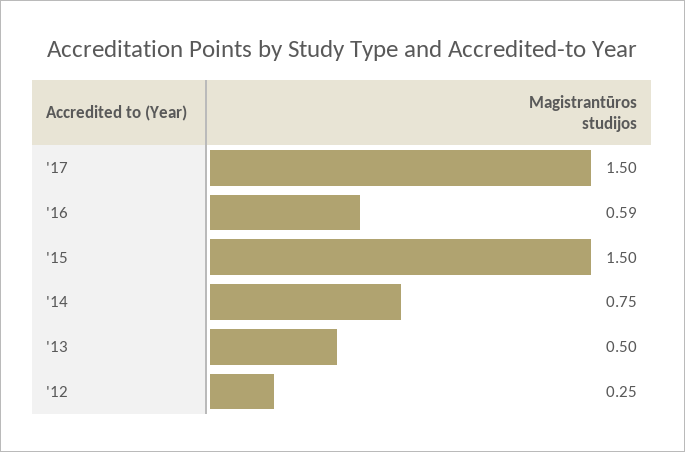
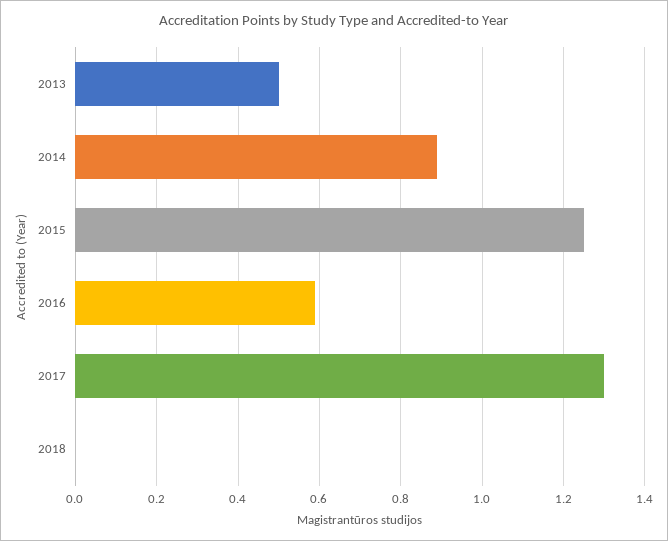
'17: 1.5 -> 1.3
'15: 1.5 -> 1.25
'14: 0.75 -> 0.9
'12: 0.25 -> none
2018: none -> 0

